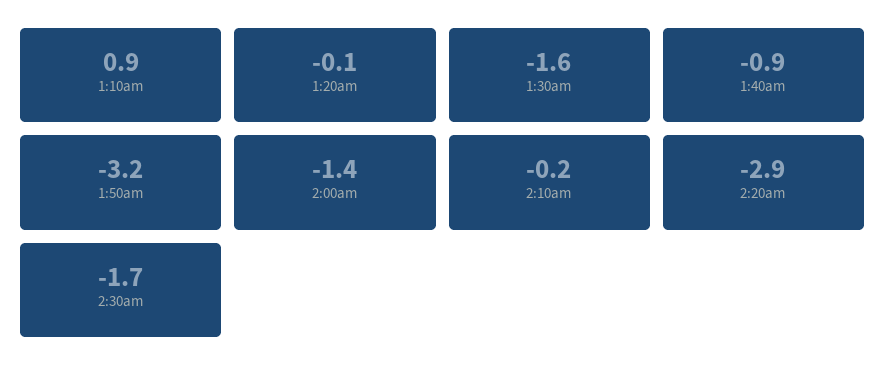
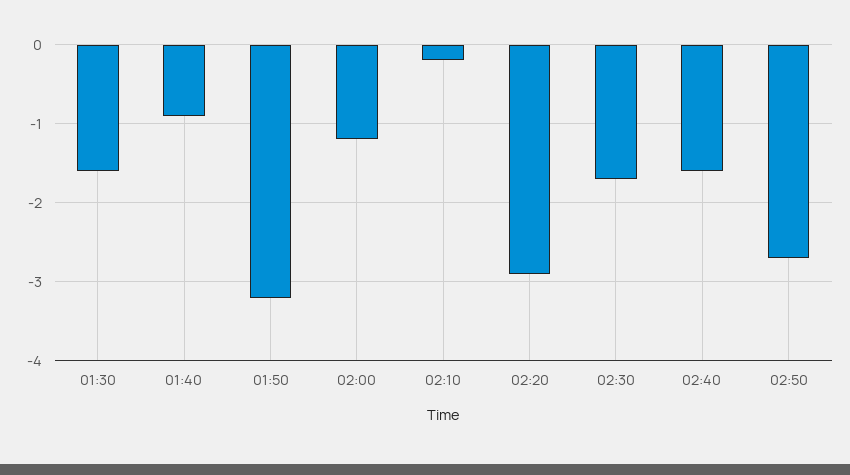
1:10am: 0.9 -> none
1:20am: -0.1 -> none
2:00am: -1.4 -> -1.2
02:40: none -> -1.6
02:50: none -> -2.7

